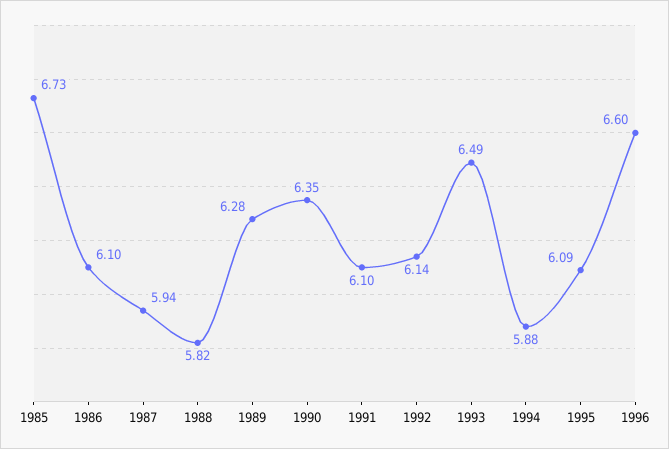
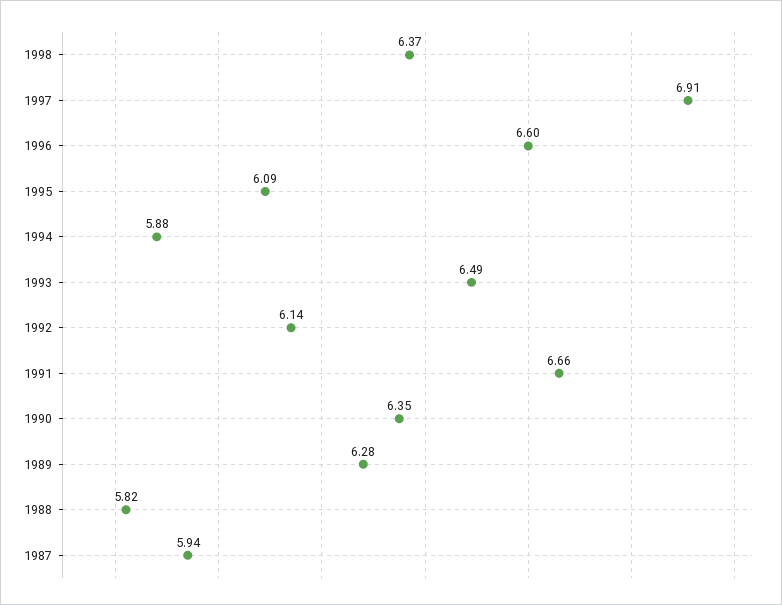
1985: 6.73 -> none
1986: 6.1 -> none
1991: 6.1 -> 6.66
1998: none -> 6.37
1997: none -> 6.91

